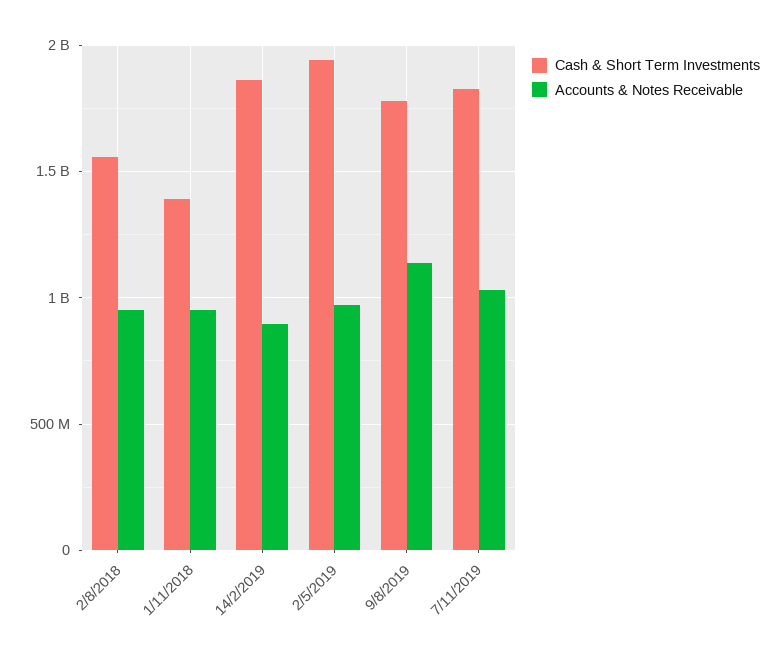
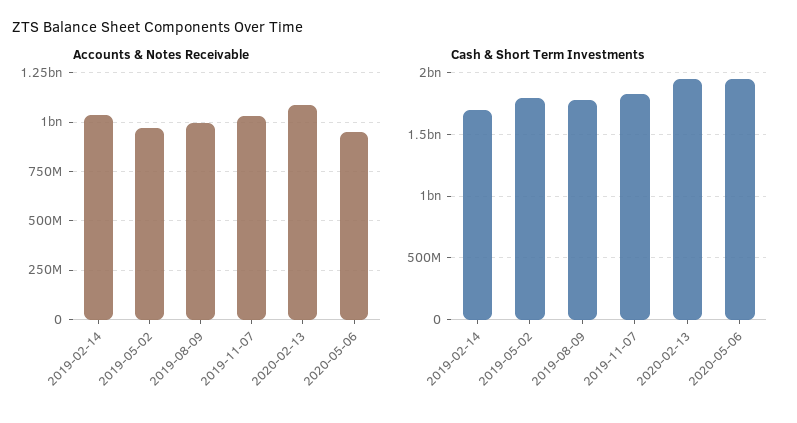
Cash & Short Term Investments, 2/8/2018: 1550000000 -> none
Accounts & Notes Receivable, 2/8/2018: 950000000 -> none
Cash & Short Term Investments, 1/11/2018: 1400000000 -> none
Accounts & Notes Receivable, 1/11/2018: 950000000 -> none
Cash & Short Term Investments, 14/2/2019: 1850000000 -> 1700000000
Accounts & Notes Receivable, 14/2/2019: 900000000 -> 1050000000
Cash & Short Term Investments, 2/5/2019: 1950000000 -> 1800000000
Accounts & Notes Receivable, 9/8/2019: 1150000000 -> 1000000000
Accounts & Notes Receivable, 2020-02-13: none -> 1100000000
Accounts & Notes Receivable, 2020-05-06: none -> 950000000
Cash & Short Term Investments, 2020-02-13: none -> 1950000000
Cash & Short Term Investments, 2020-05-06: none -> 1950000000

